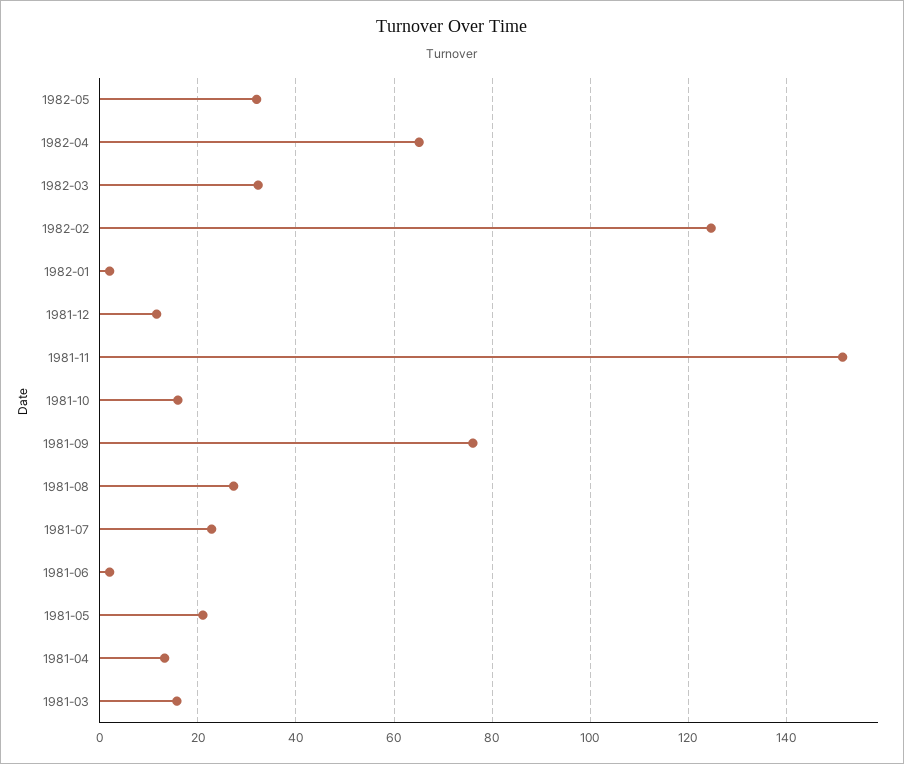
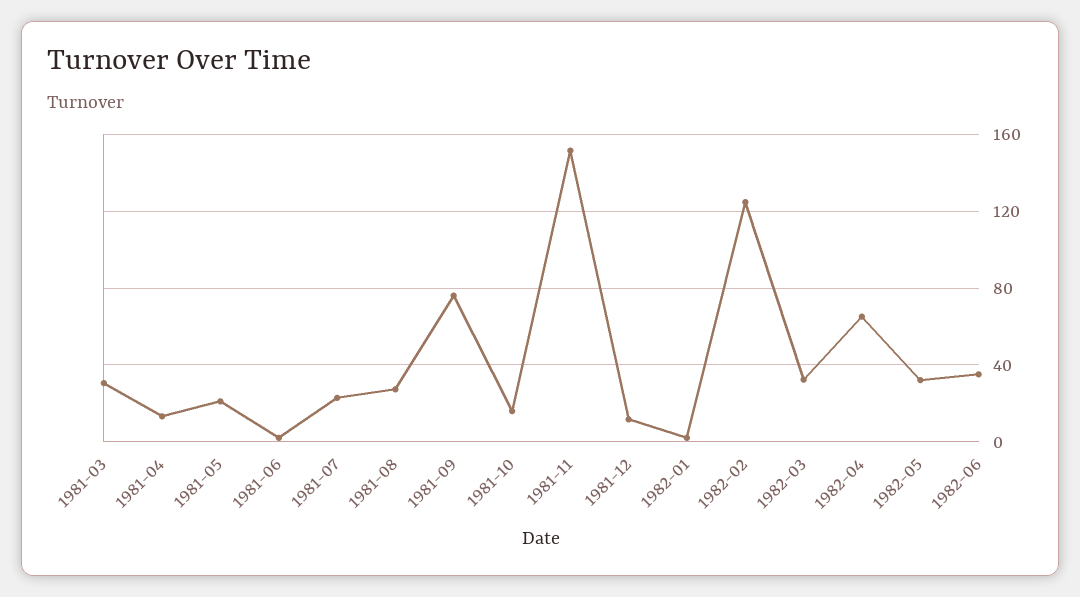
1981-03: 16 -> 30
1982-06: none -> 35

